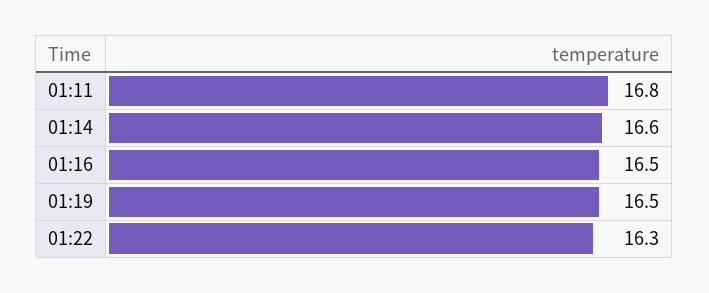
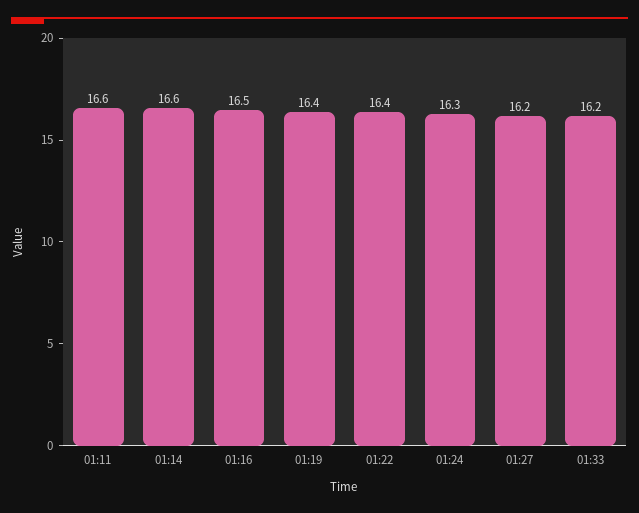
01:11: 16.8 -> 16.6
01:19: 16.5 -> 16.4
01:22: 16.3 -> 16.4
01:24: none -> 16.3
01:27: none -> 16.2
01:33: none -> 16.2

